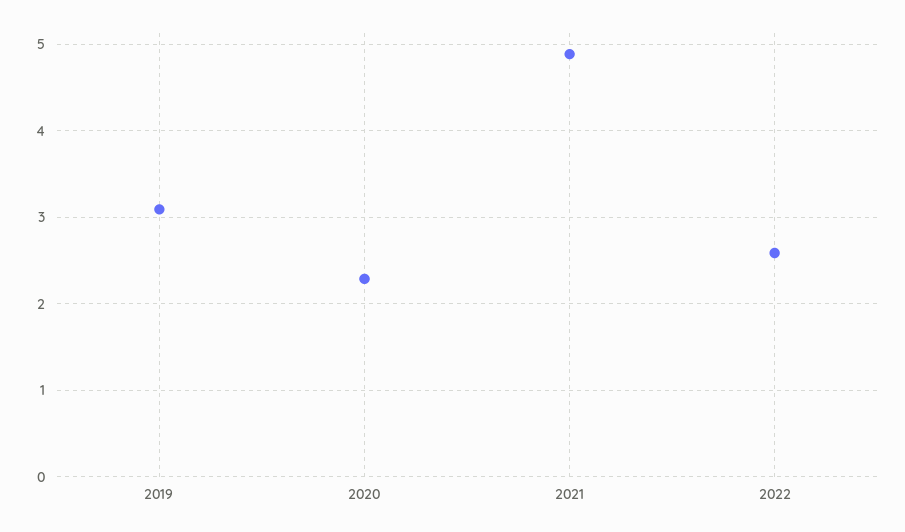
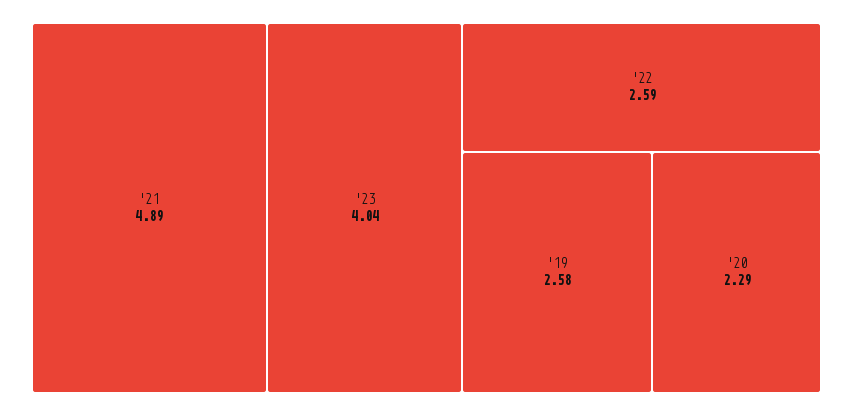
2019: 3.1 -> 2.58
'23: none -> 4.04

